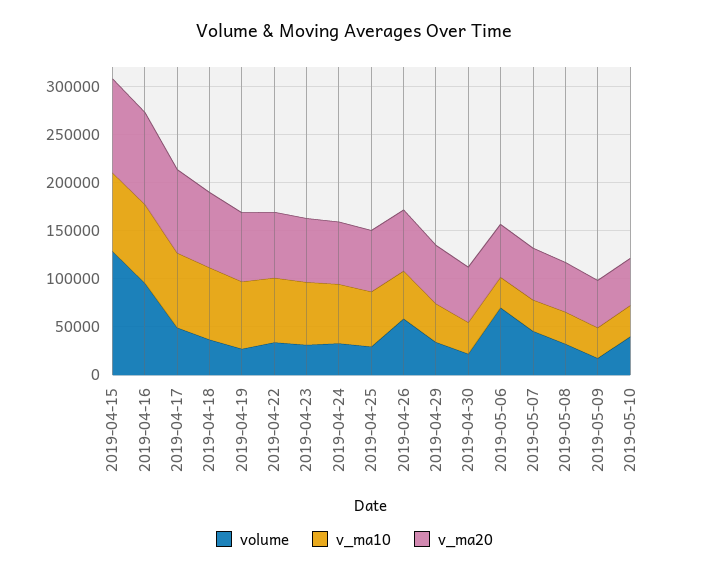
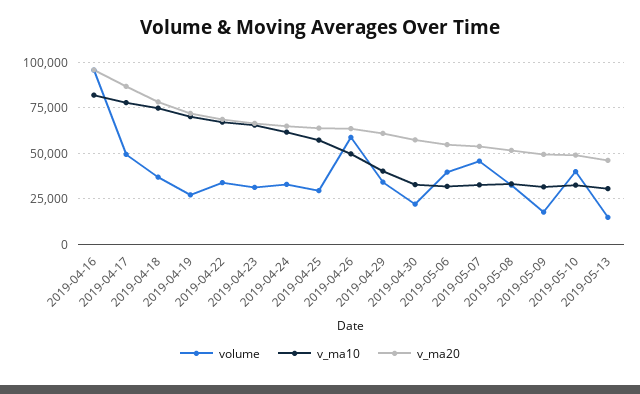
volume, 2019-04-15: 130000 -> none
v_ma10, 2019-04-15: 80000 -> none
v_ma20, 2019-04-15: 100000 -> none
volume, 2019-05-06: 70000 -> 40000
volume, 2019-05-13: none -> 15000
v_ma10, 2019-05-13: none -> 30000
v_ma20, 2019-05-13: none -> 45000

